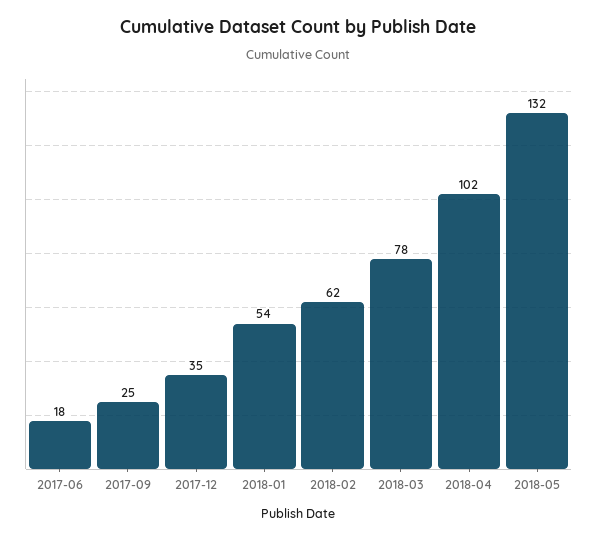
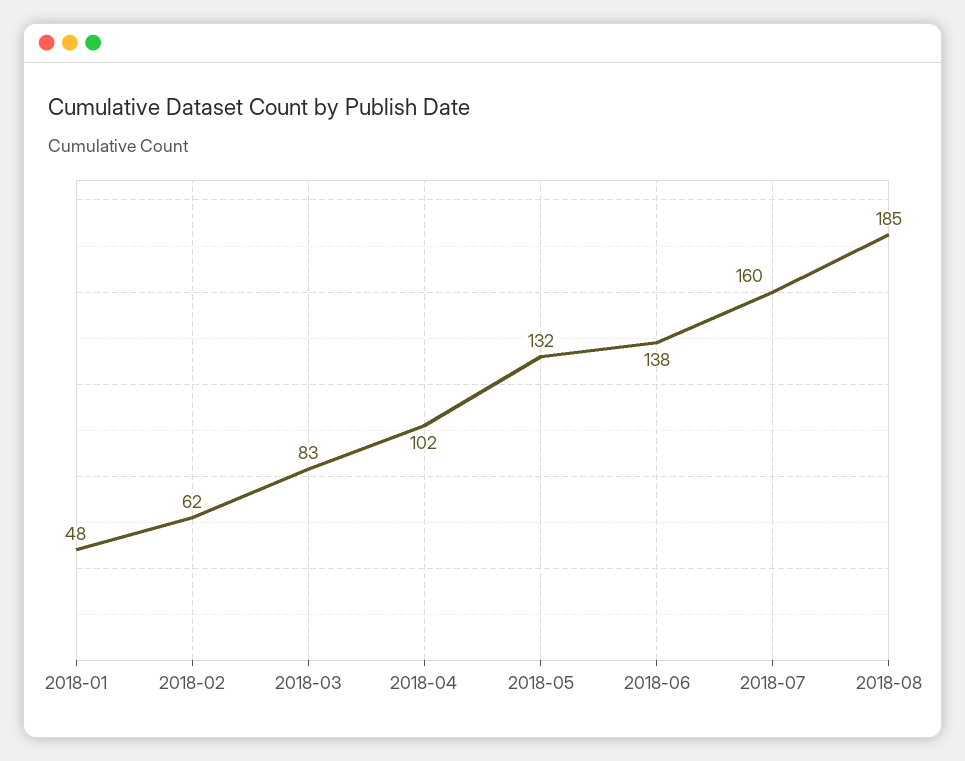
2017-06: 18 -> none
2017-09: 25 -> none
2017-12: 35 -> none
2018-01: 54 -> 48
2018-03: 78 -> 83
2018-06: none -> 138
2018-07: none -> 160
2018-08: none -> 185

